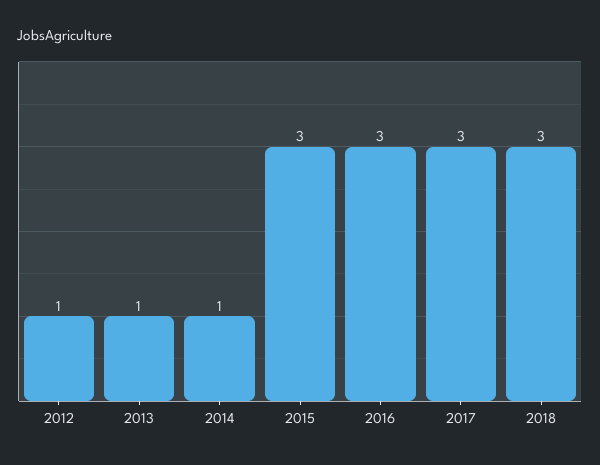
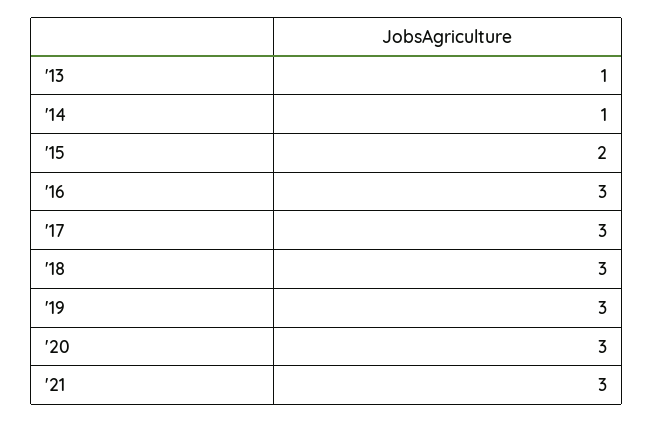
2012: 1 -> none
2015: 3 -> 2
'19: none -> 3
'20: none -> 3
'21: none -> 3

